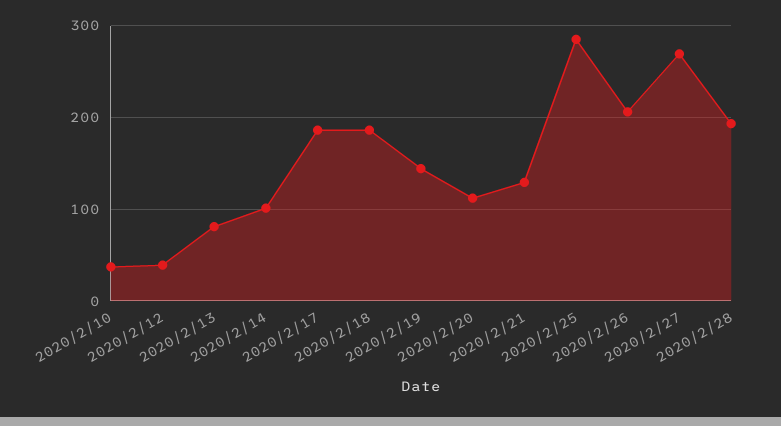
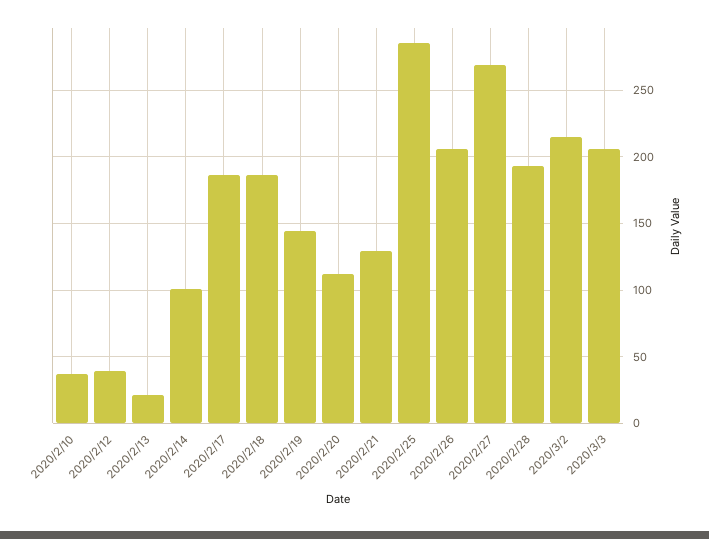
2020/2/13: 80 -> 20
2020/3/2: none -> 215
2020/3/3: none -> 205

